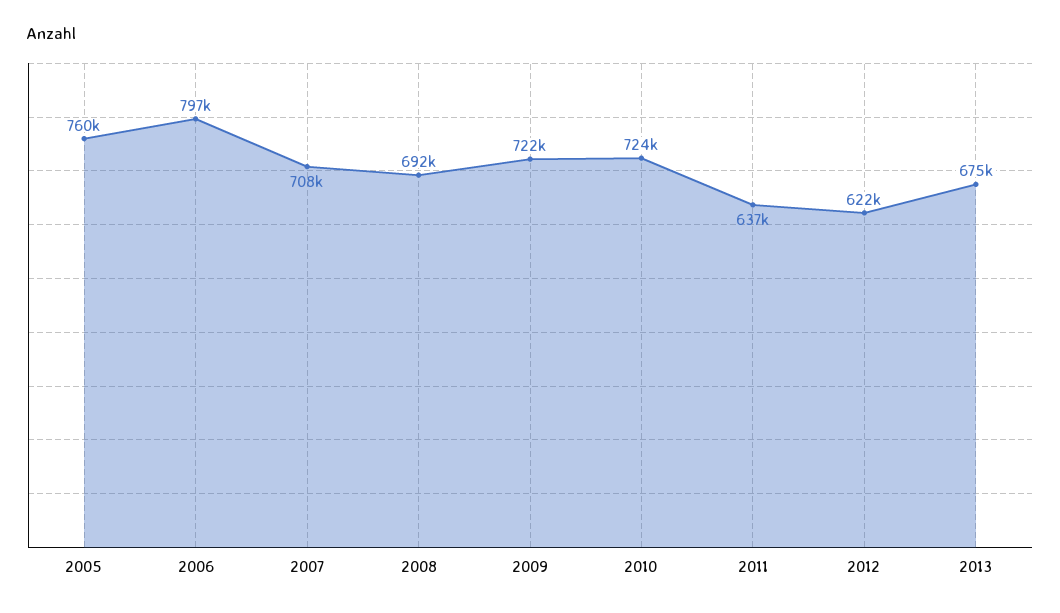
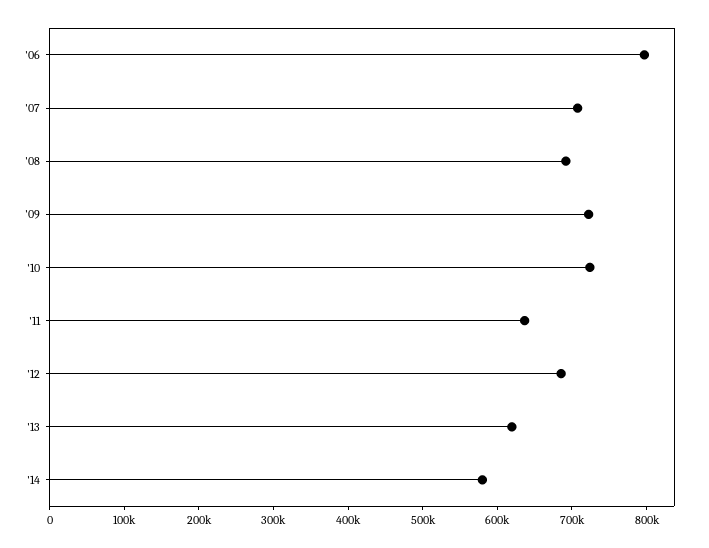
2005: 760000 -> none
2012: 622000 -> 680000
2013: 675000 -> 620000
'14: none -> 580000

